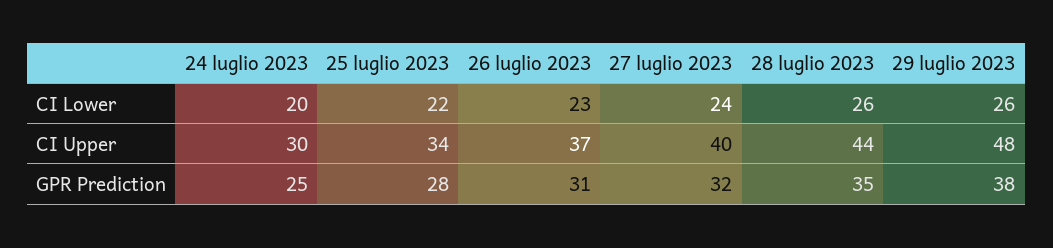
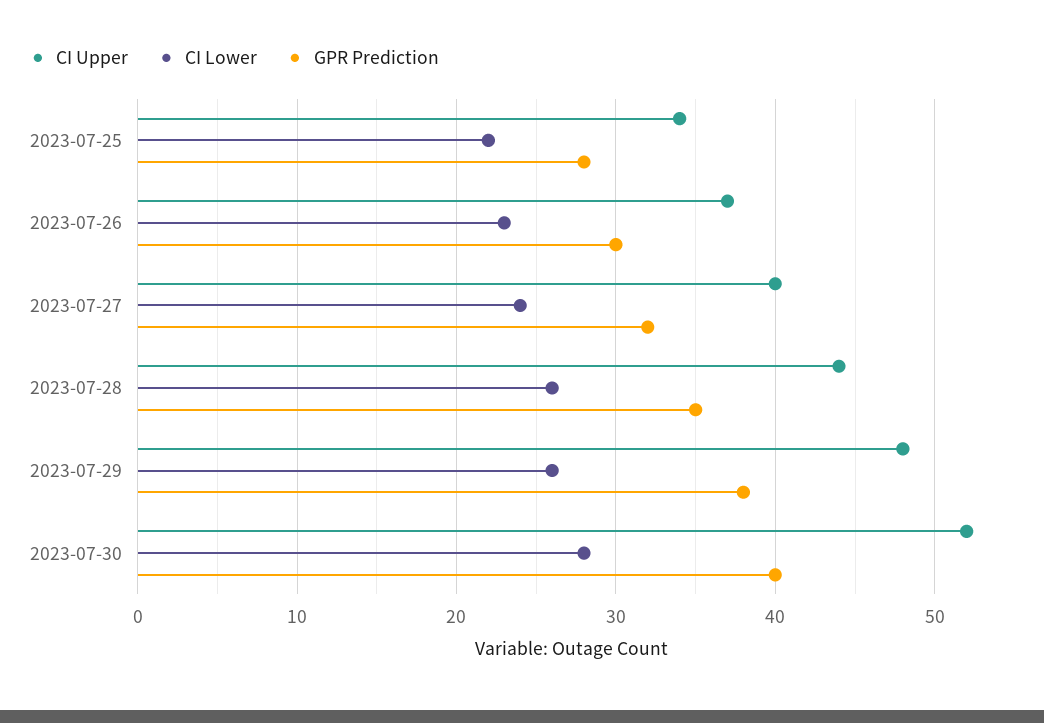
CI Lower, 24 luglio 2023: 20 -> none
CI Upper, 24 luglio 2023: 30 -> none
GPR Prediction, 24 luglio 2023: 25 -> none
GPR Prediction, 26 luglio 2023: 31 -> 30
CI Upper, 2023-07-30: none -> 52
CI Lower, 2023-07-30: none -> 28
GPR Prediction, 2023-07-30: none -> 40

